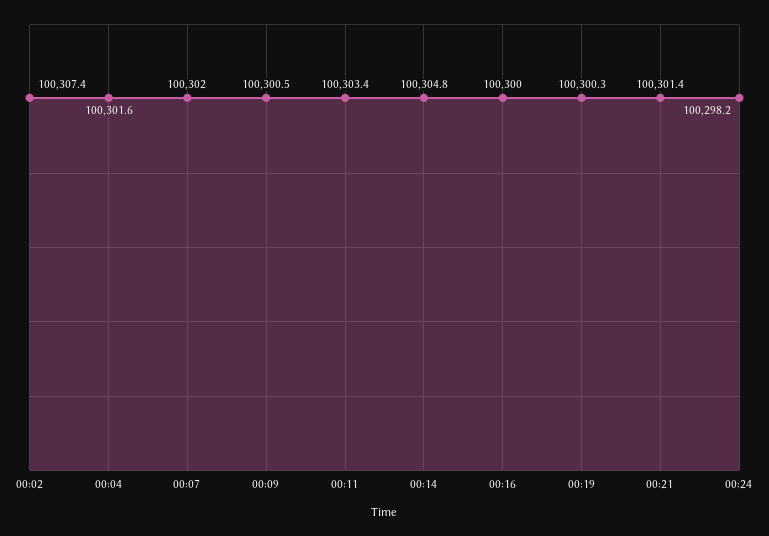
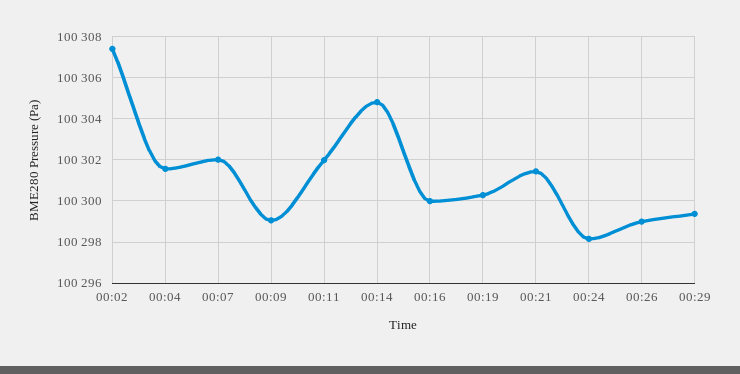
00:09: 100300.5 -> 100299
00:11: 100303.4 -> 100302
00:26: none -> 100299
00:29: none -> 100299.5

